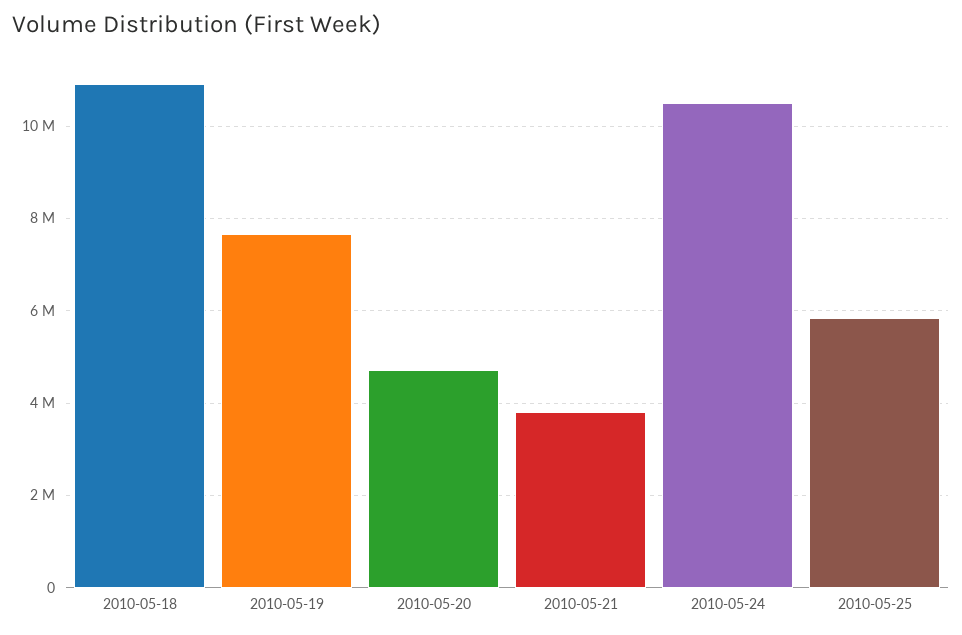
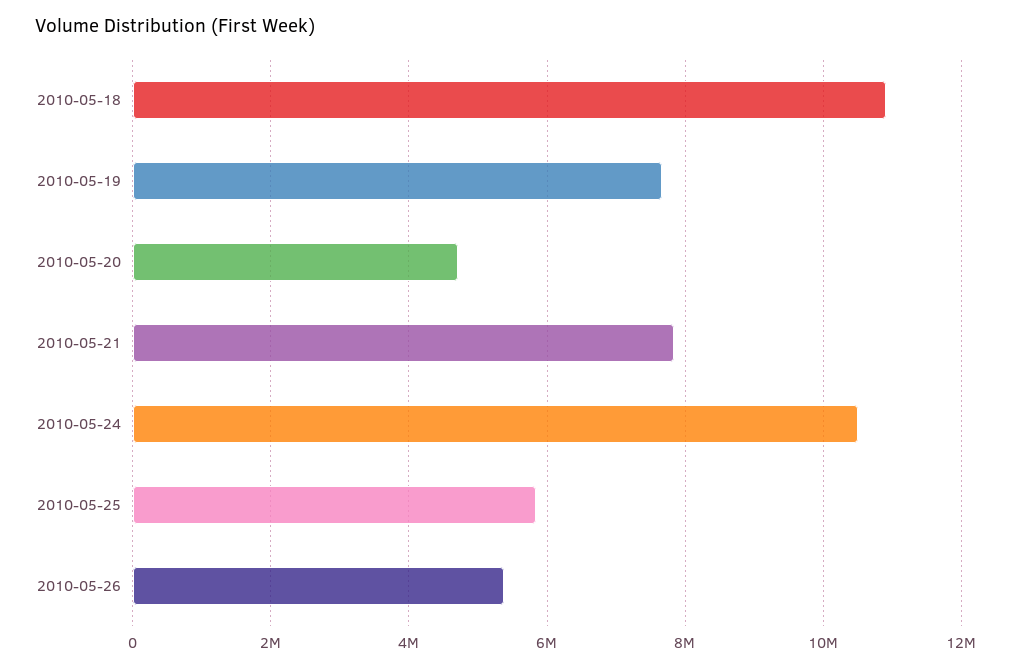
2010-05-21: 3800000 -> 7800000
2010-05-26: none -> 5400000

